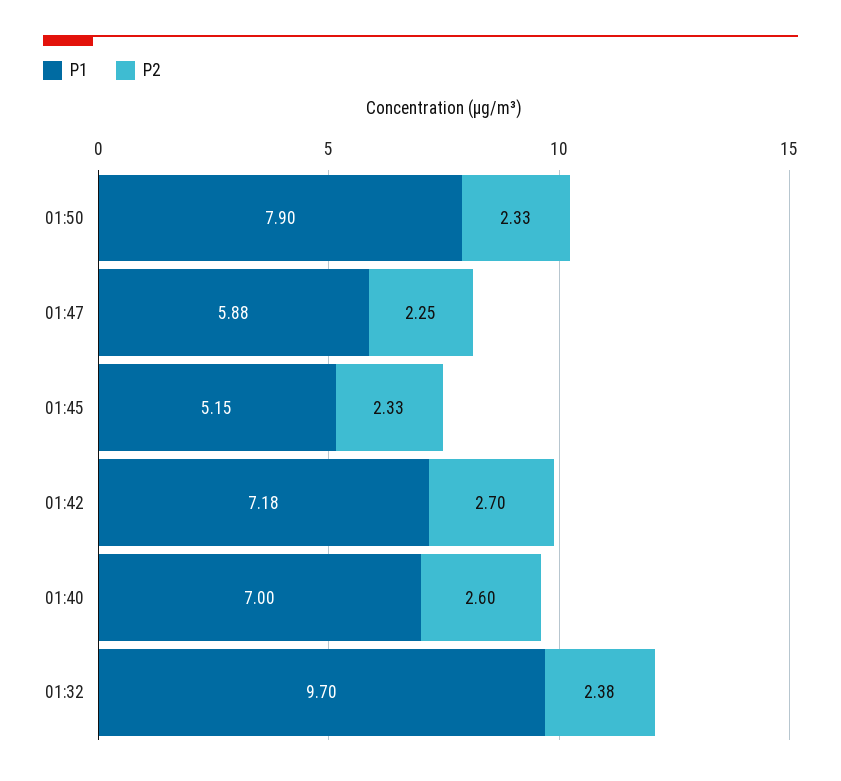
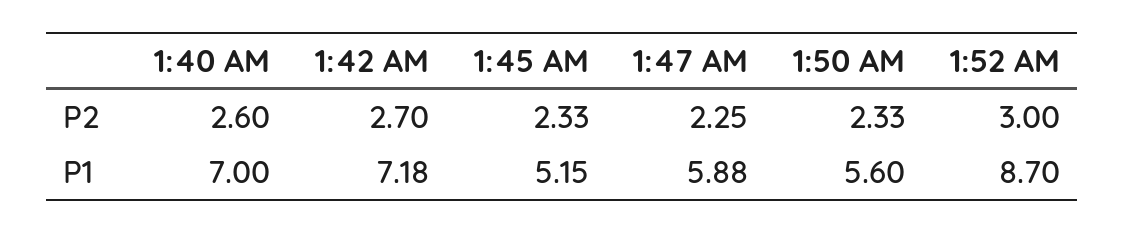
P1, 01:50: 7.9 -> 5.6
P1, 01:32: 9.7 -> none
P2, 01:32: 2.38 -> none
P2, 1:52 AM: none -> 3
P1, 1:52 AM: none -> 8.7

